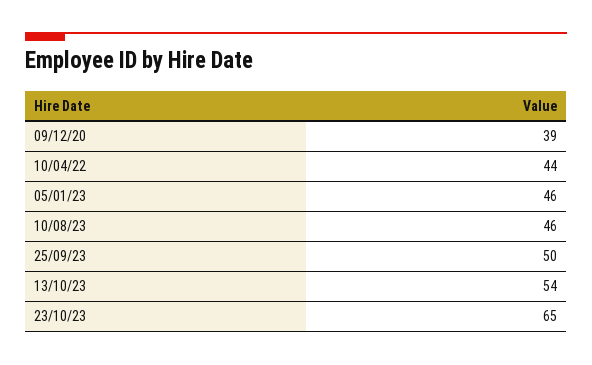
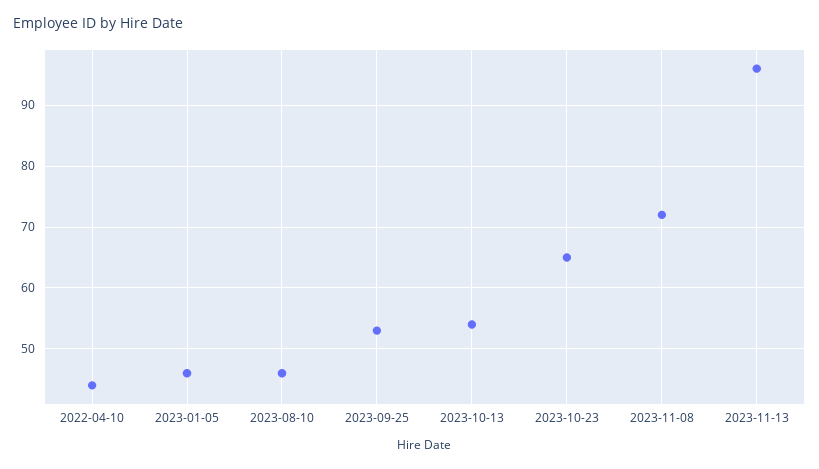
09/12/20: 39 -> none
25/09/23: 50 -> 53
2023-11-08: none -> 72
2023-11-13: none -> 96

